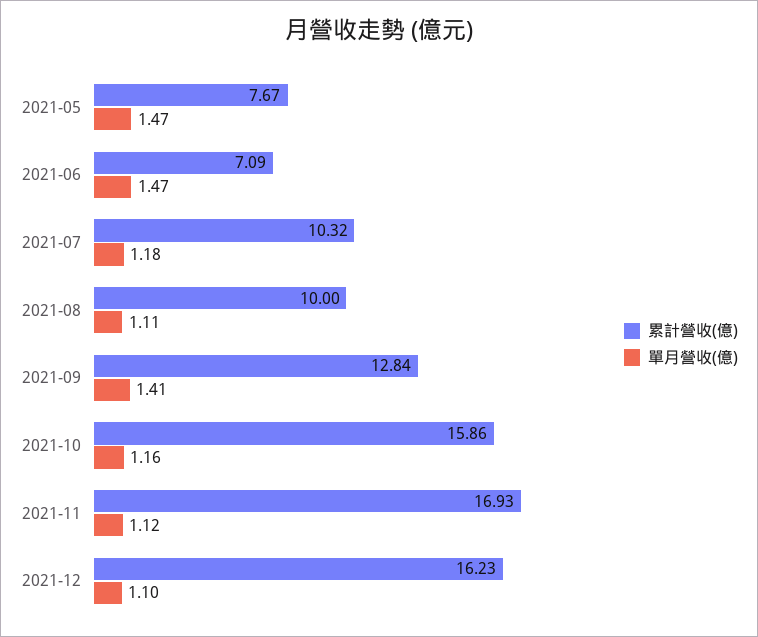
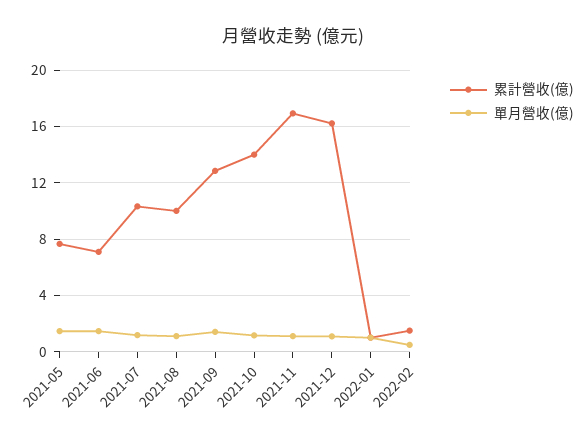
累計營收(億), 2021-10: 15.86 -> 14
累計營收(億), 2022-01: none -> 1
單月營收(億), 2022-01: none -> 1
累計營收(億), 2022-02: none -> 1.5
單月營收(億), 2022-02: none -> 0.5

